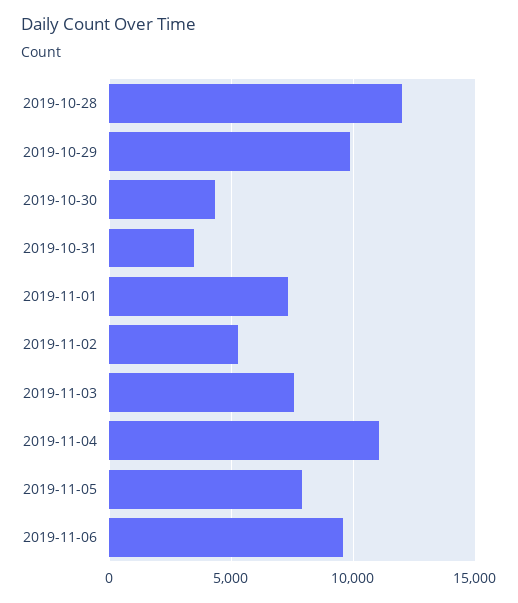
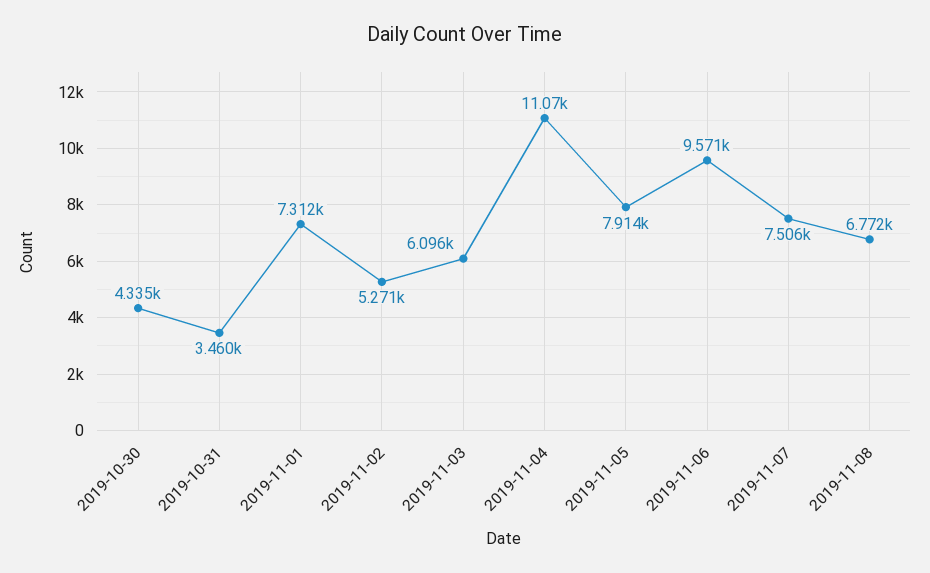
2019-10-28: 12000 -> none
2019-10-29: 10000 -> none
2019-11-03: 7500 -> 6096
2019-11-07: none -> 7506
2019-11-08: none -> 6772

